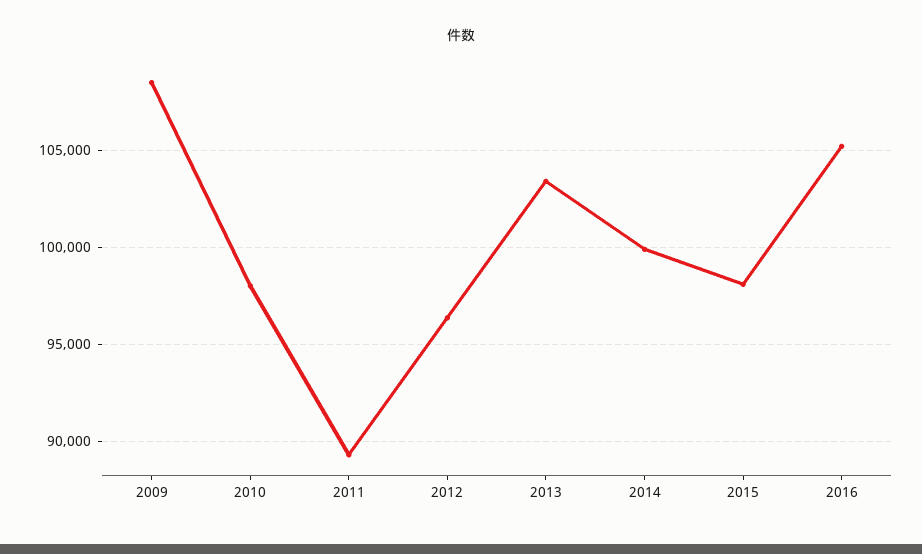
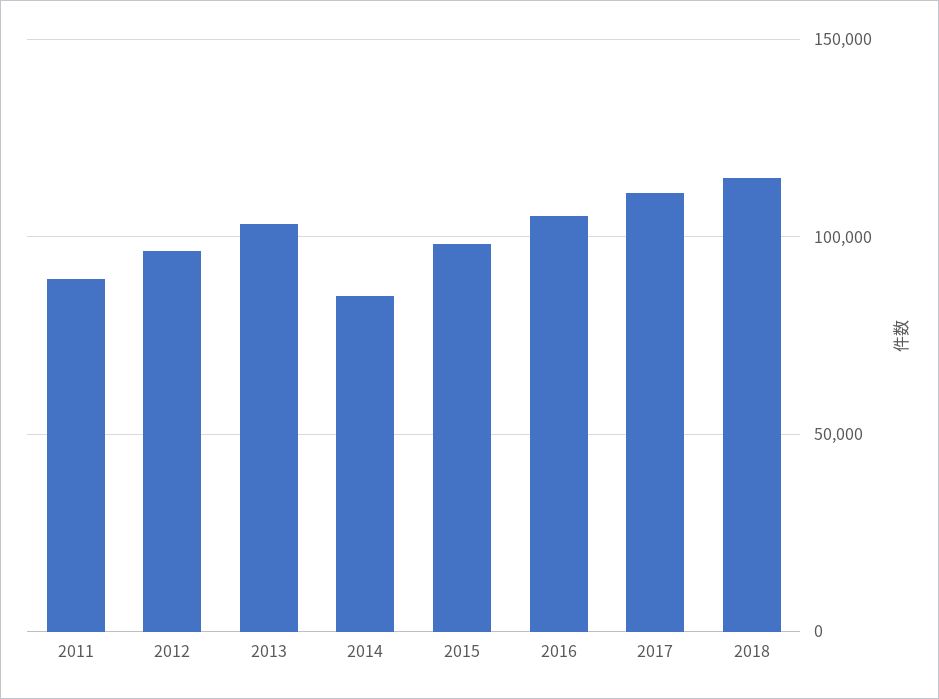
2009: 108500 -> none
2010: 98000 -> none
2014: 100000 -> 85000
2017: none -> 110000
2018: none -> 115000

